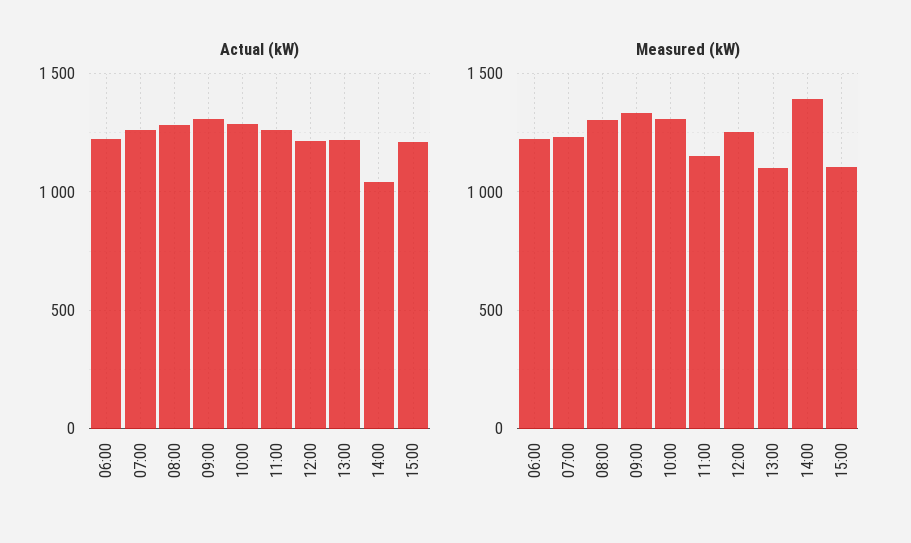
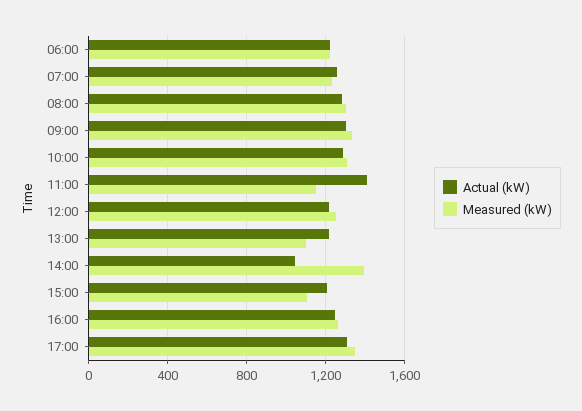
Actual (kW), 11:00: 1250 -> 1400
Actual (kW), 16:00: none -> 1250
Measured (kW), 16:00: none -> 1250
Actual (kW), 17:00: none -> 1300
Measured (kW), 17:00: none -> 1350

